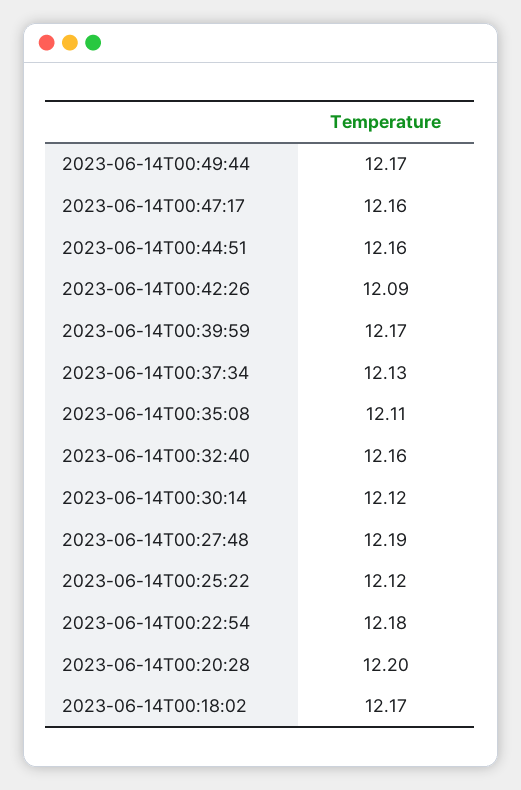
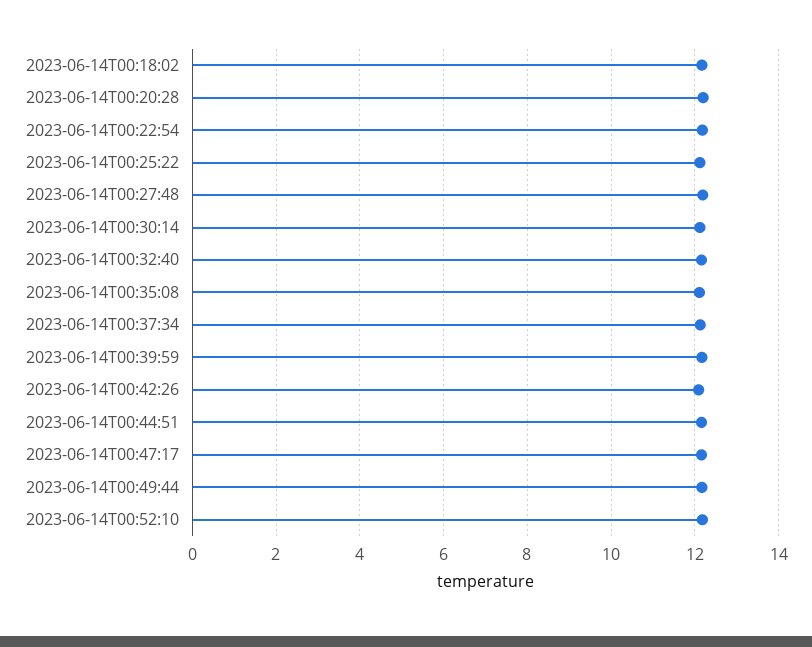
2023-06-14T00:52:10: none -> 12.2

